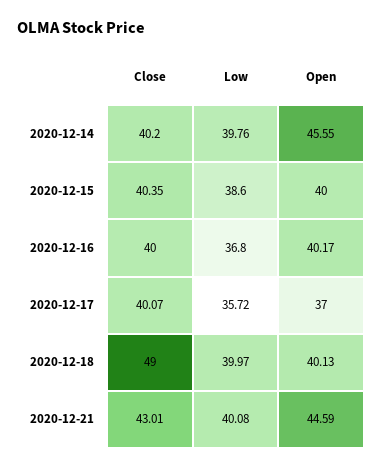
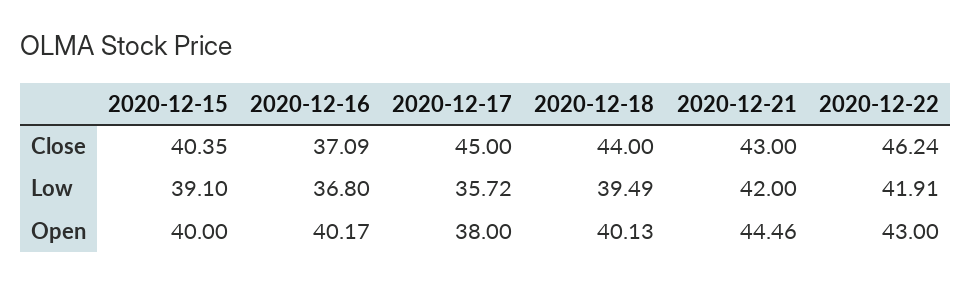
Close, 2020-12-14: 40.2 -> none
Low, 2020-12-14: 39.76 -> none
Open, 2020-12-14: 45.55 -> none
Low, 2020-12-15: 38.6 -> 39.1
Close, 2020-12-16: 40 -> 37.09
Close, 2020-12-17: 40.07 -> 45
Open, 2020-12-17: 37 -> 38
Close, 2020-12-18: 49 -> 44
Low, 2020-12-18: 39.97 -> 39.49
Close, 2020-12-21: 43.01 -> 43
Low, 2020-12-21: 40.08 -> 42
Open, 2020-12-21: 44.59 -> 44.46
Close, 2020-12-22: none -> 46.24
Low, 2020-12-22: none -> 41.91
Open, 2020-12-22: none -> 43

